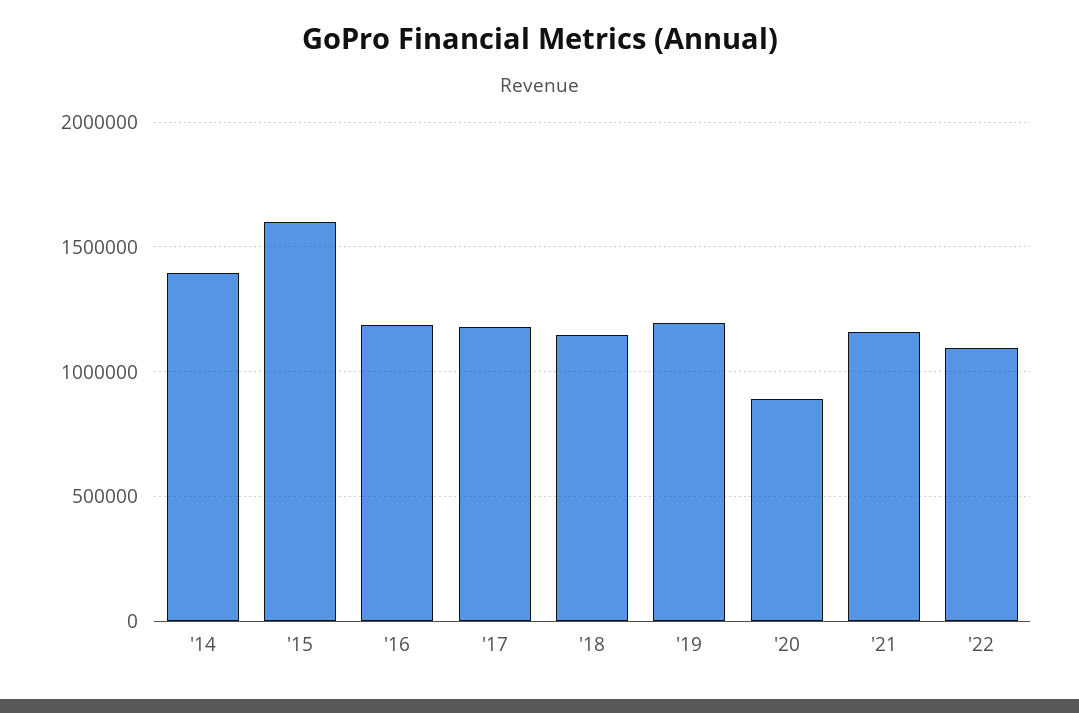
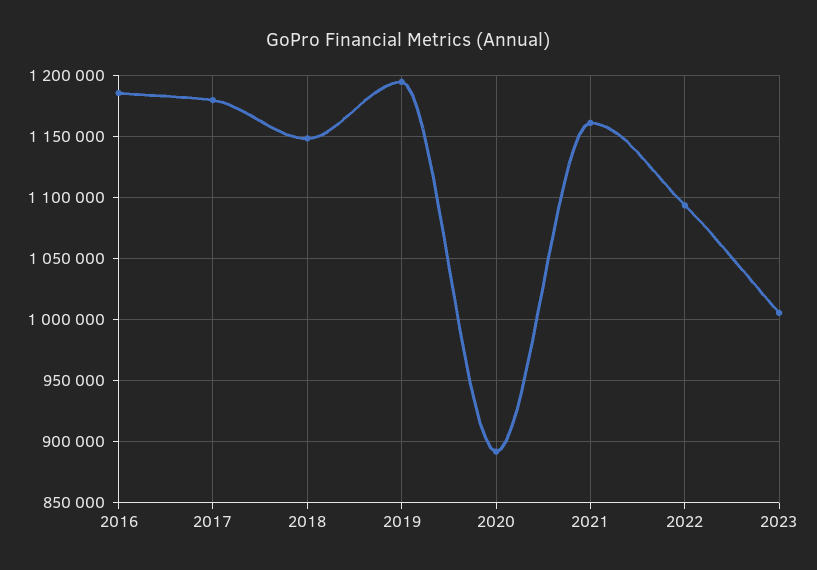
'14: 1400000 -> none
'15: 1600000 -> none
2023: none -> 1005000

